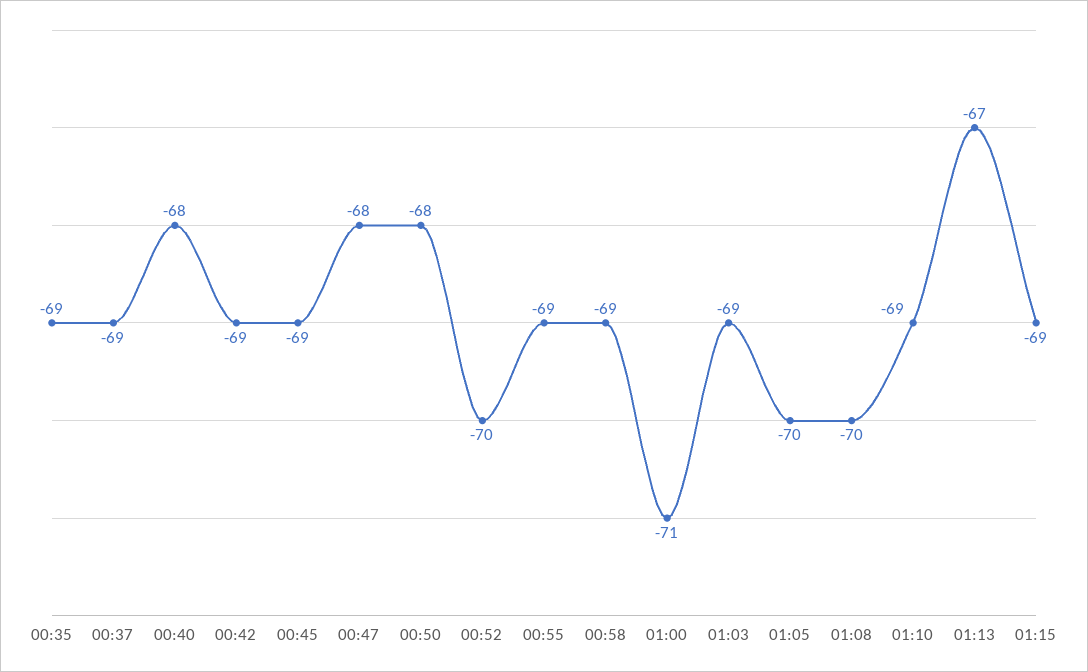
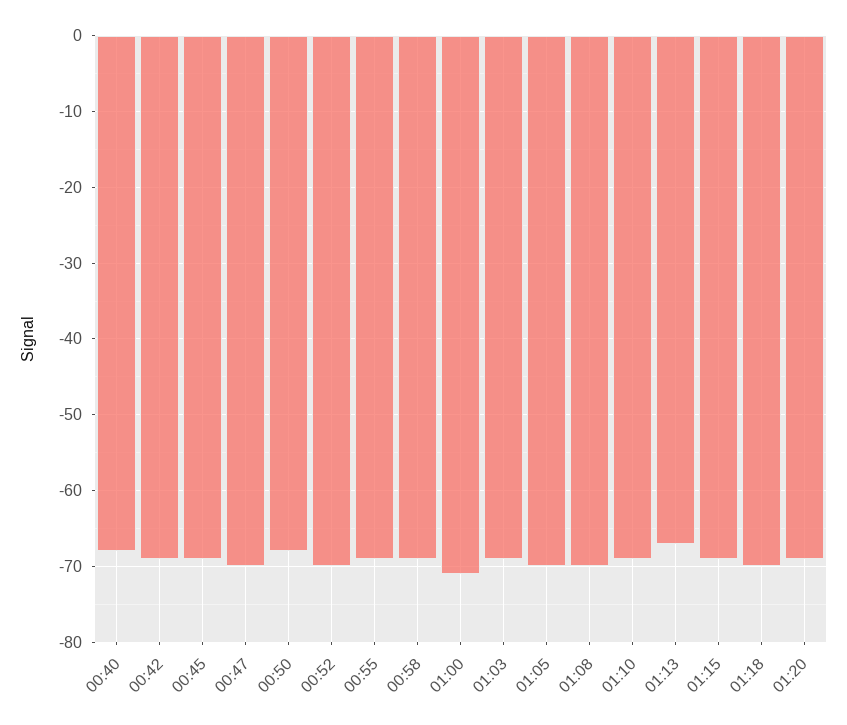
00:35: -69 -> none
00:37: -69 -> none
00:47: -68 -> -70
01:18: none -> -70
01:20: none -> -69

